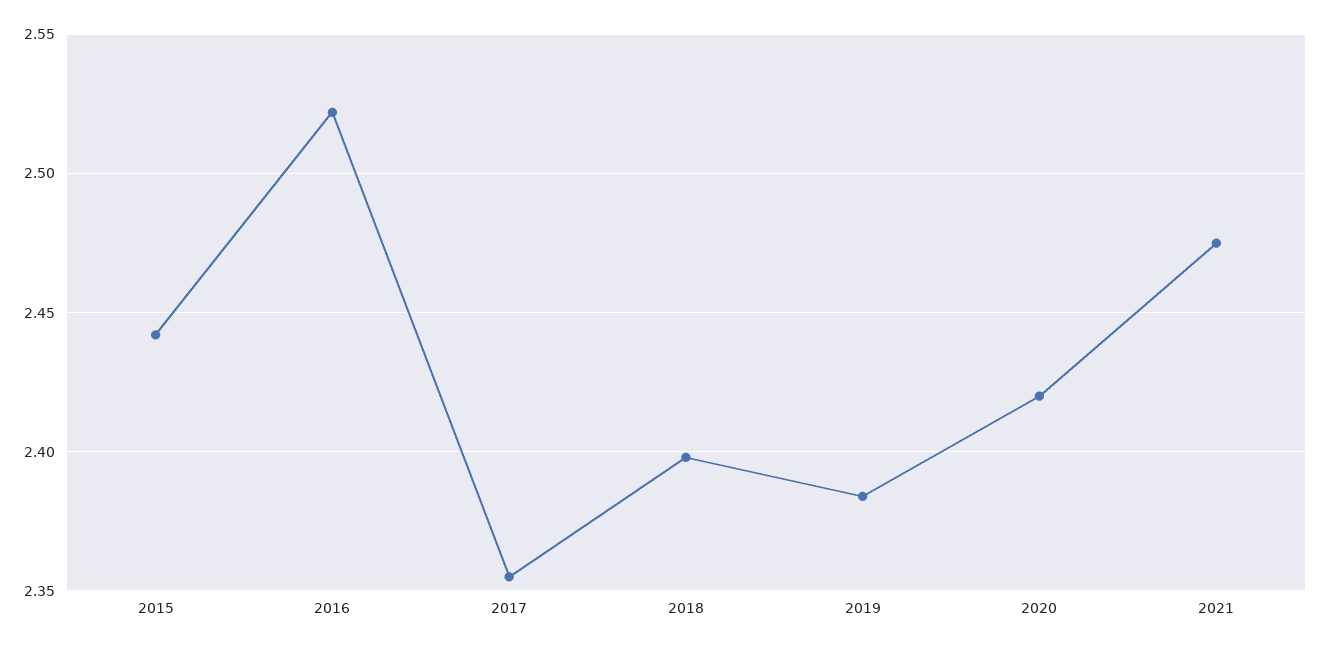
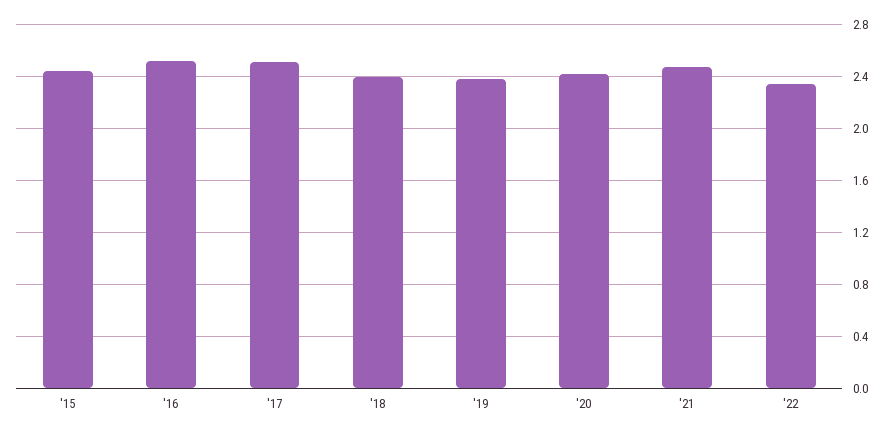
2017: 2.355 -> 2.5
'22: none -> 2.35

